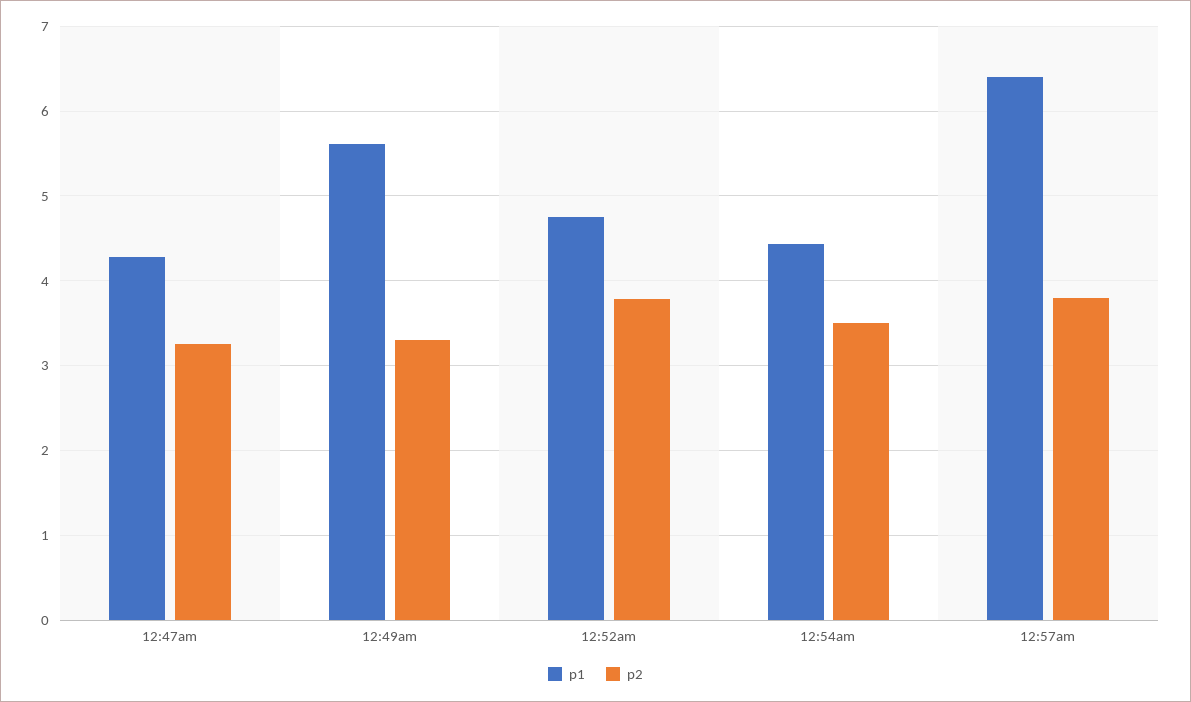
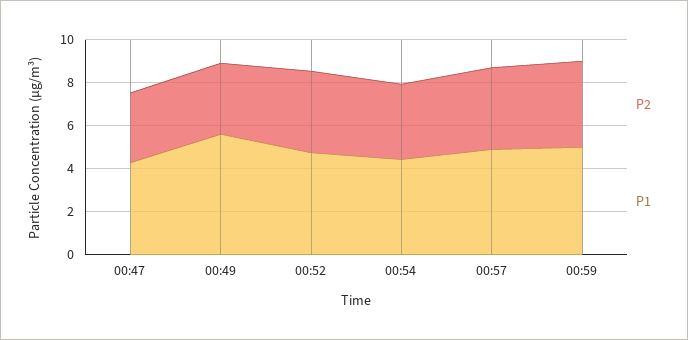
p1, 12:57am: 6.4 -> 5
p2, 00:59: none -> 4
p1, 00:59: none -> 5

